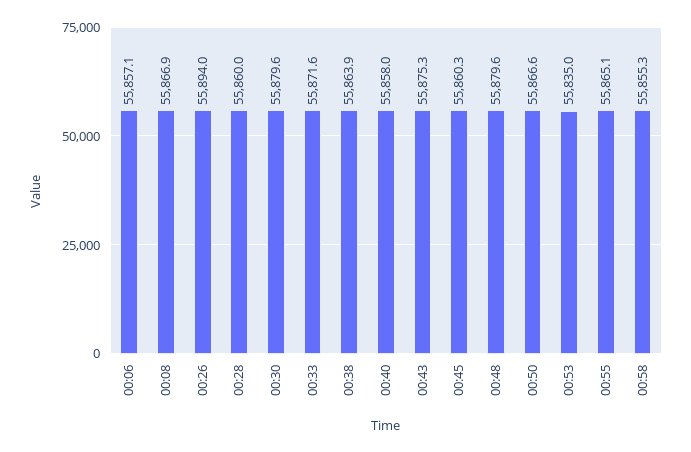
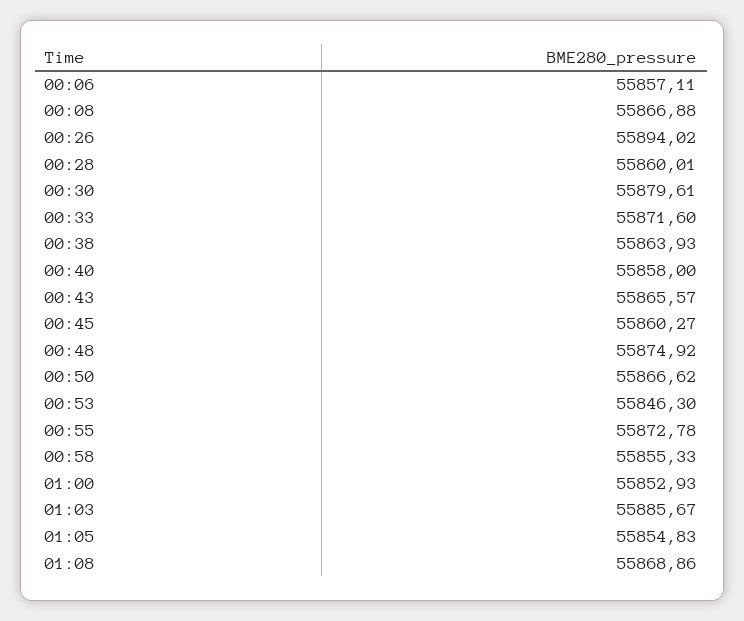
00:43: 55875.3 -> 55865.57
00:48: 55879.6 -> 55874.92
00:53: 55835 -> 55846.3
00:55: 55865.1 -> 55872.78
01:00: none -> 55852.93
01:03: none -> 55885.67
01:05: none -> 55854.83
01:08: none -> 55868.86

